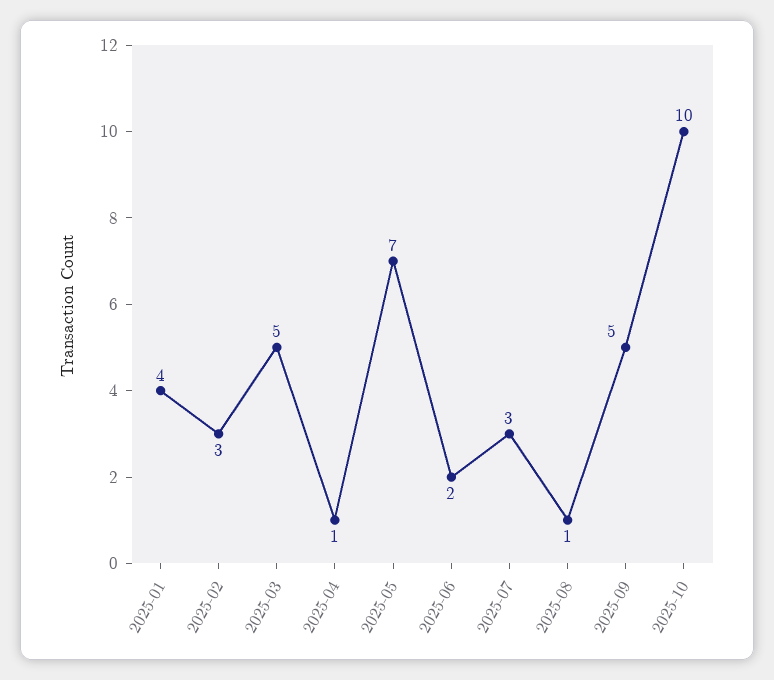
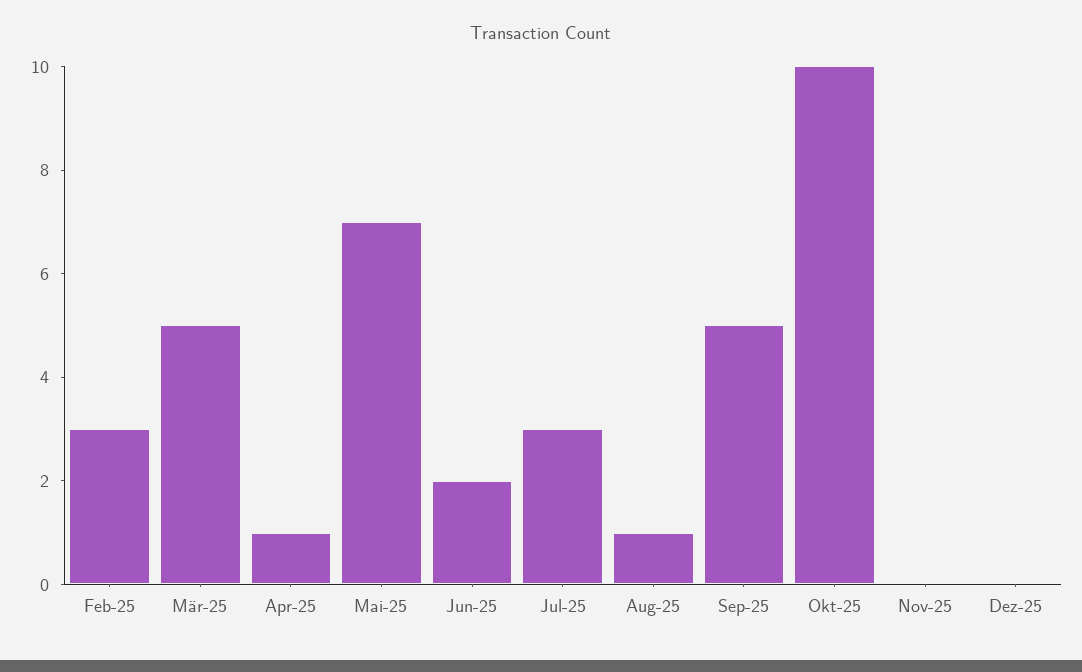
2025-01: 4 -> none
Nov-25: none -> 0
Dez-25: none -> 0

